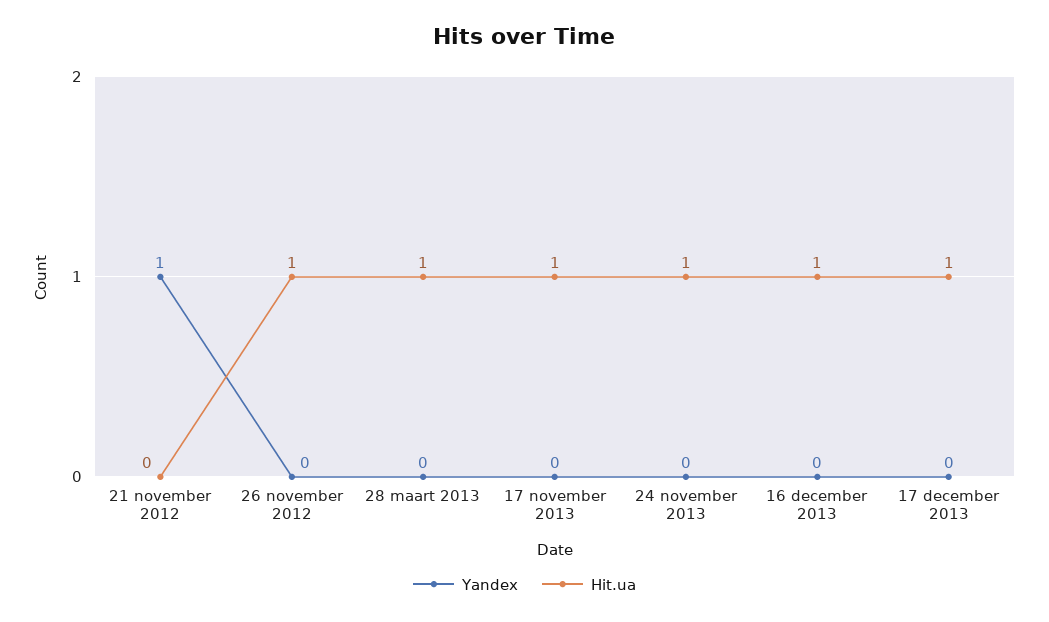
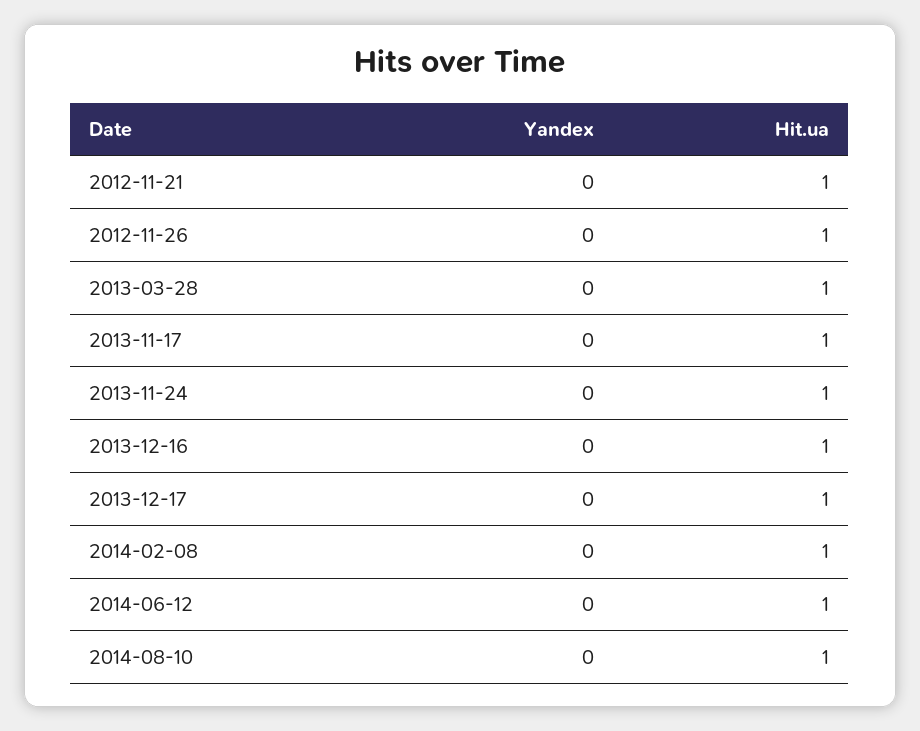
Yandex, 21 november 2012: 1 -> 0
Hit.ua, 21 november 2012: 0 -> 1
Yandex, 2014-02-08: none -> 0
Hit.ua, 2014-02-08: none -> 1
Yandex, 2014-06-12: none -> 0
Hit.ua, 2014-06-12: none -> 1
Yandex, 2014-08-10: none -> 0
Hit.ua, 2014-08-10: none -> 1

